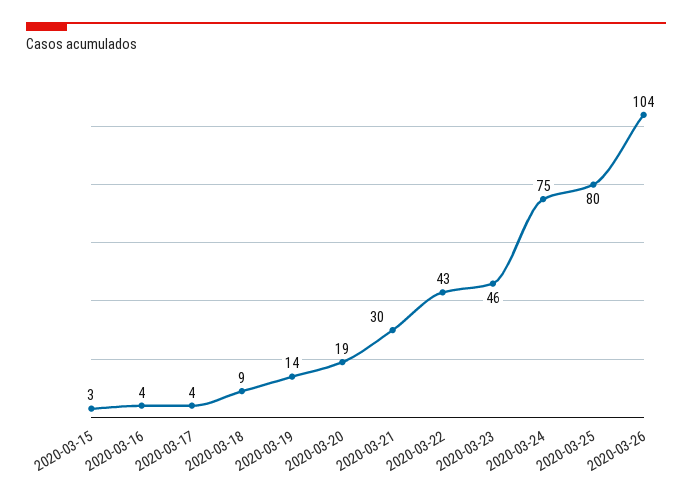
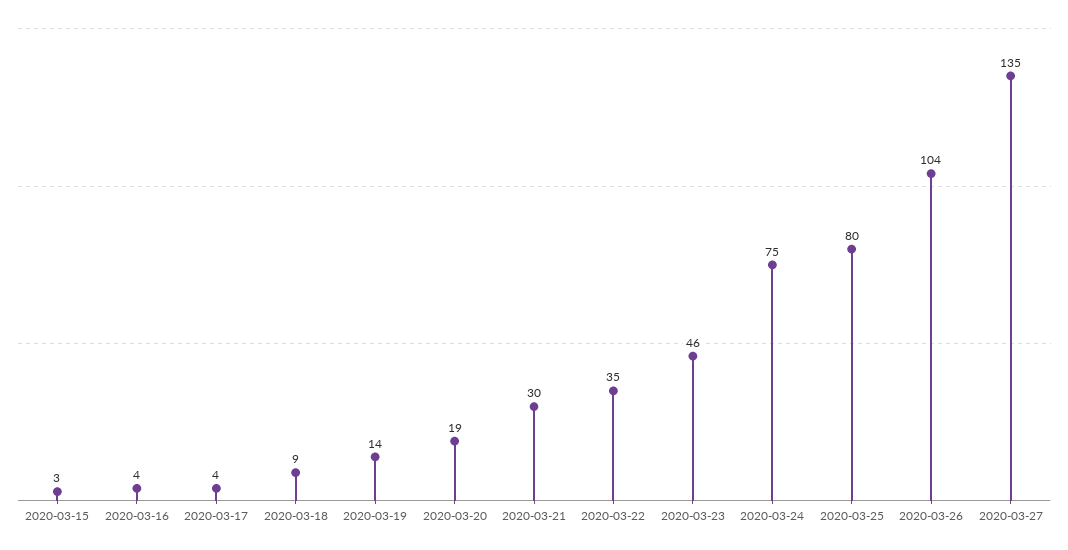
2020-03-22: 43 -> 35
2020-03-27: none -> 135

